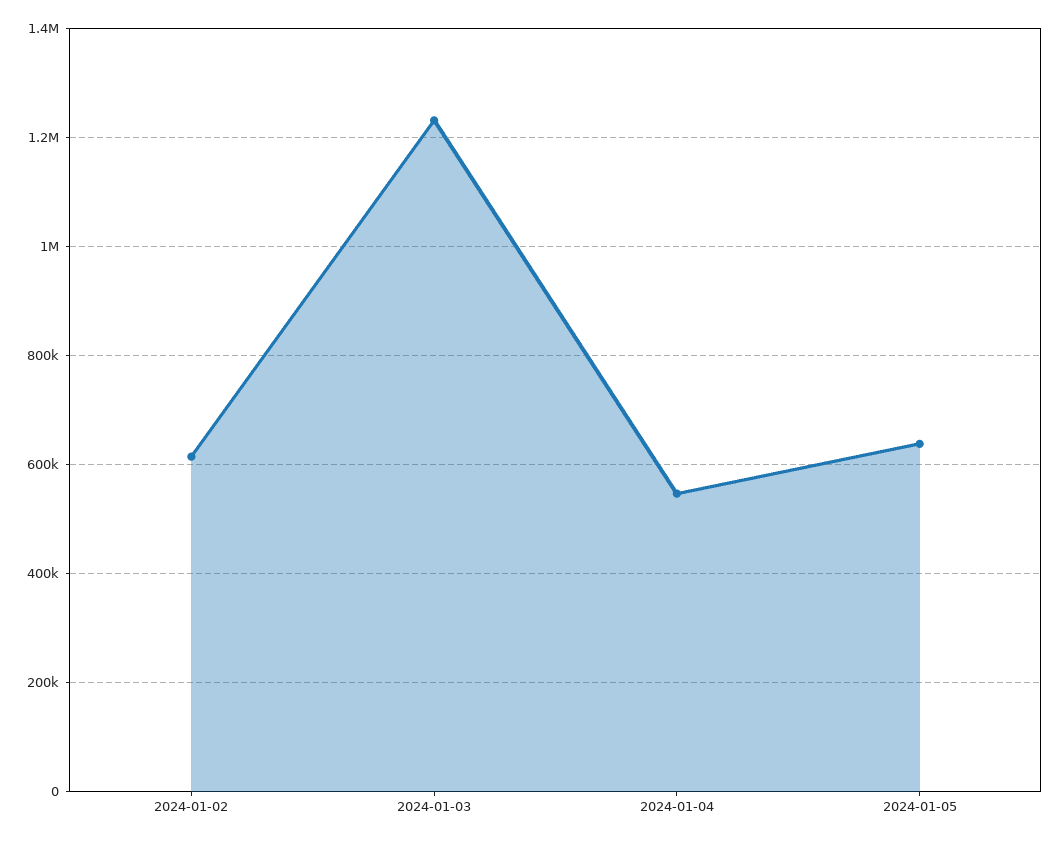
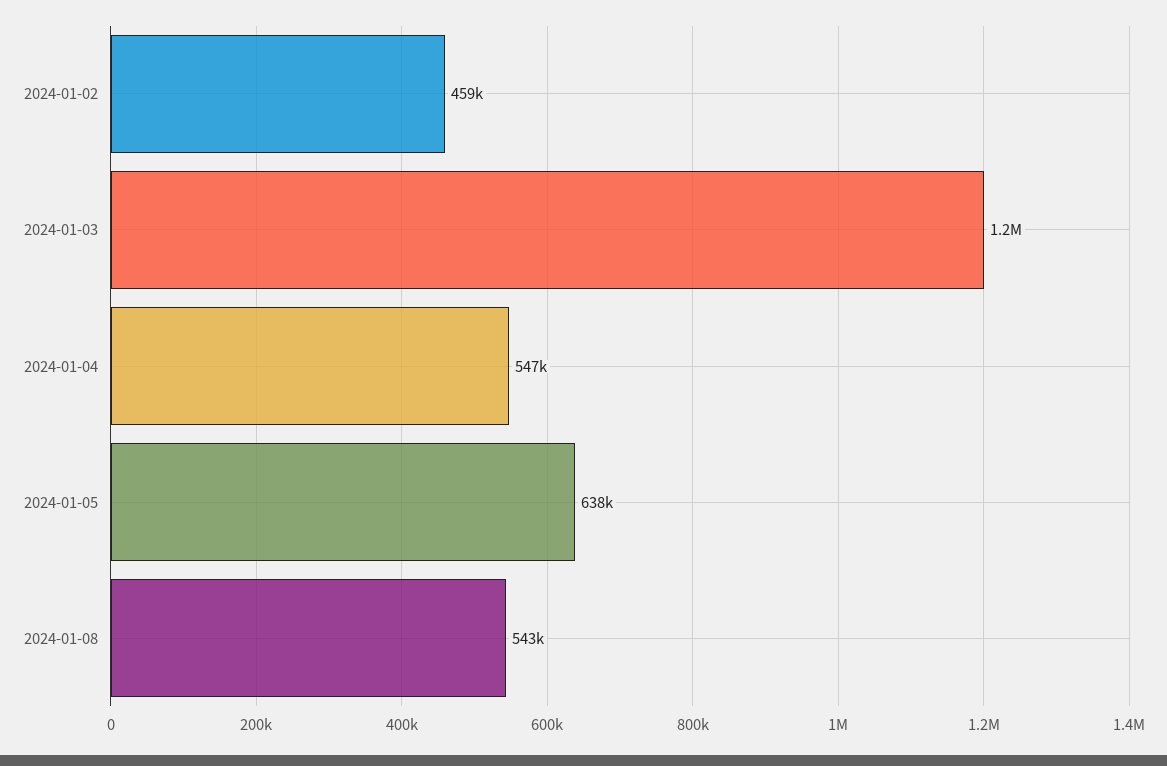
2024-01-02: 620000 -> 459000
2024-01-08: none -> 543000

